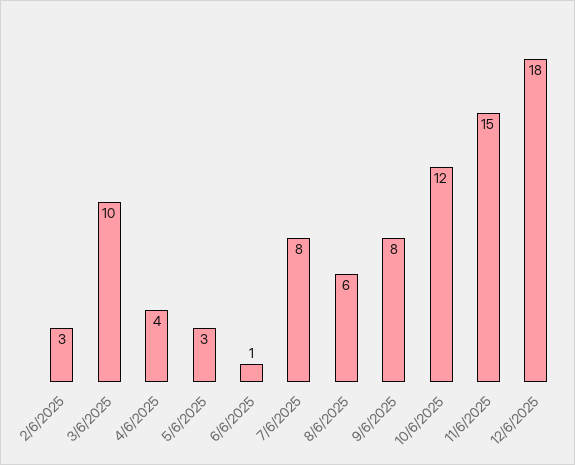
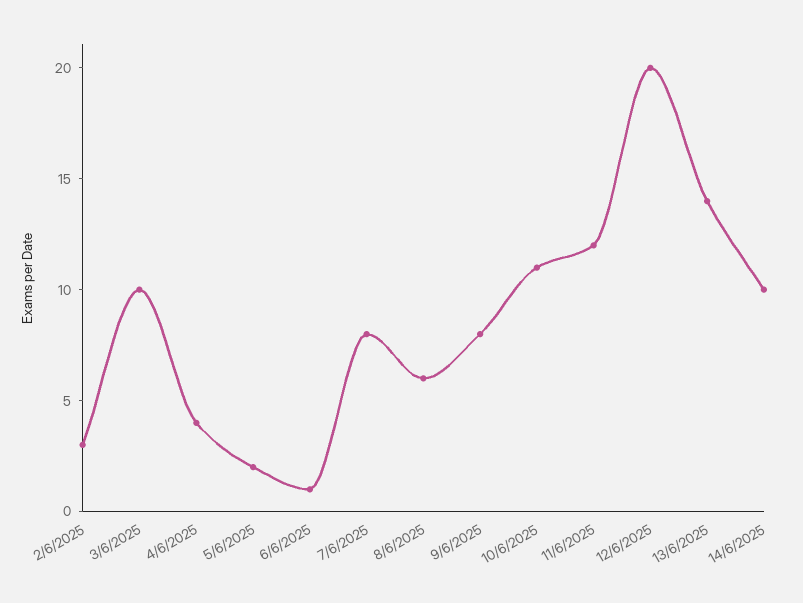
5/6/2025: 3 -> 2
10/6/2025: 12 -> 11
11/6/2025: 15 -> 12
12/6/2025: 18 -> 20
13/6/2025: none -> 14
14/6/2025: none -> 10

